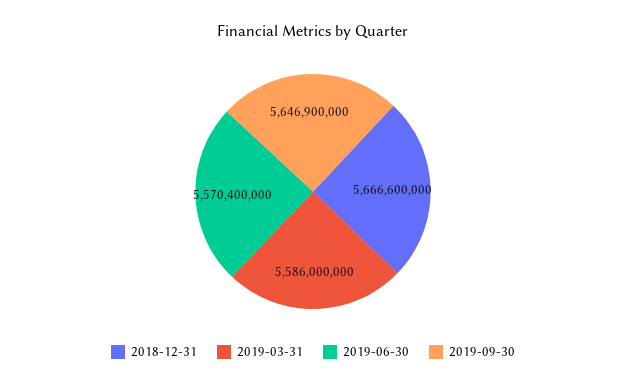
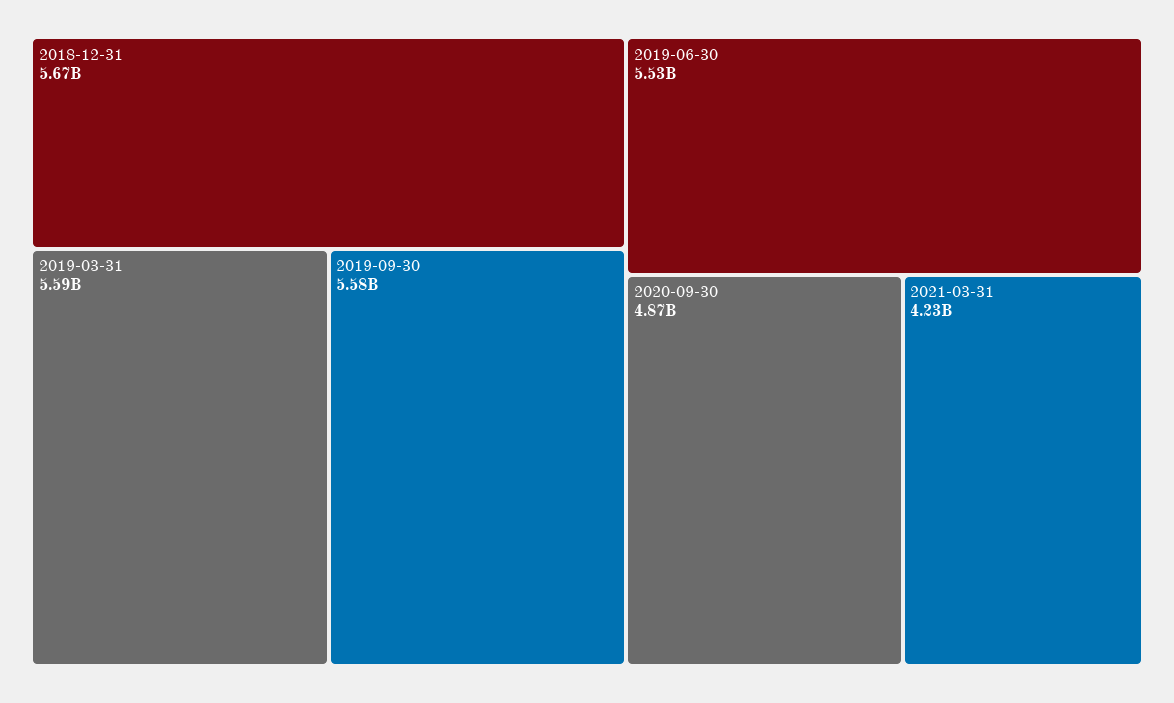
2019-06-30: 5570400000 -> 5530000000
2019-09-30: 5646900000 -> 5580000000
2020-09-30: none -> 4870000000
2021-03-31: none -> 4230000000

